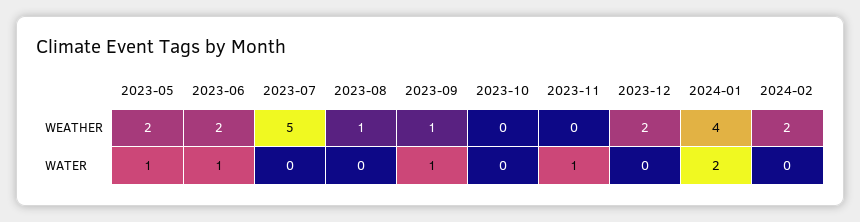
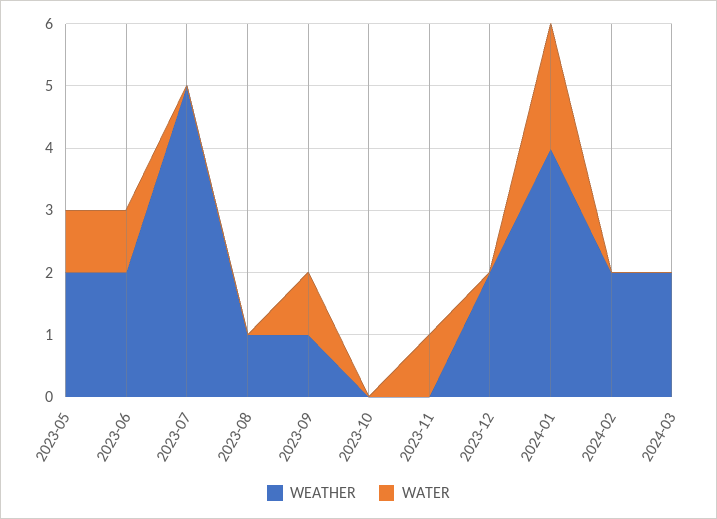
WEATHER, 2024-03: none -> 2
WATER, 2024-03: none -> 0

